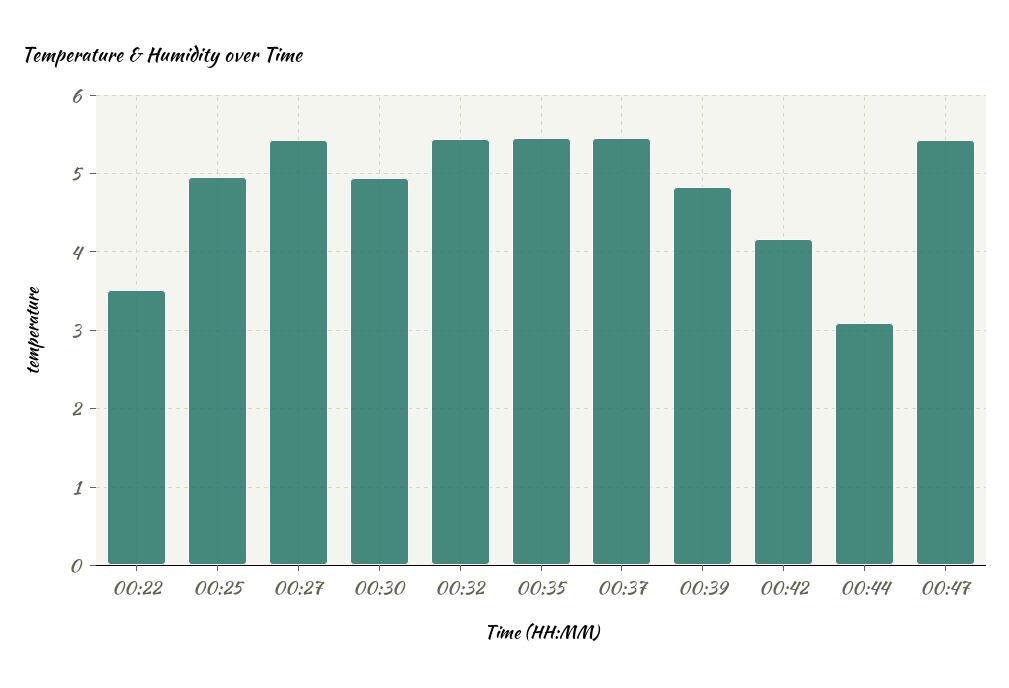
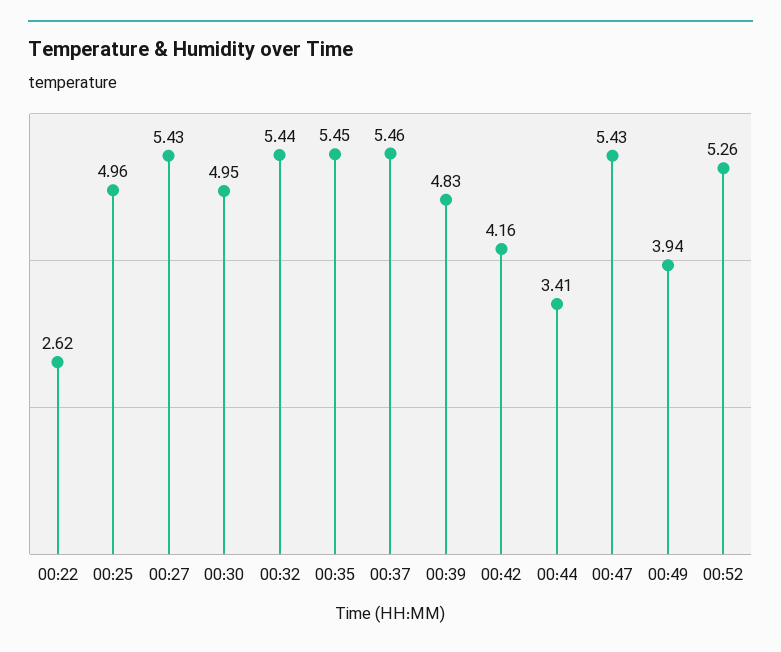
00:22: 3.5 -> 2.62
00:44: 3.1 -> 3.41
00:49: none -> 3.94
00:52: none -> 5.26

